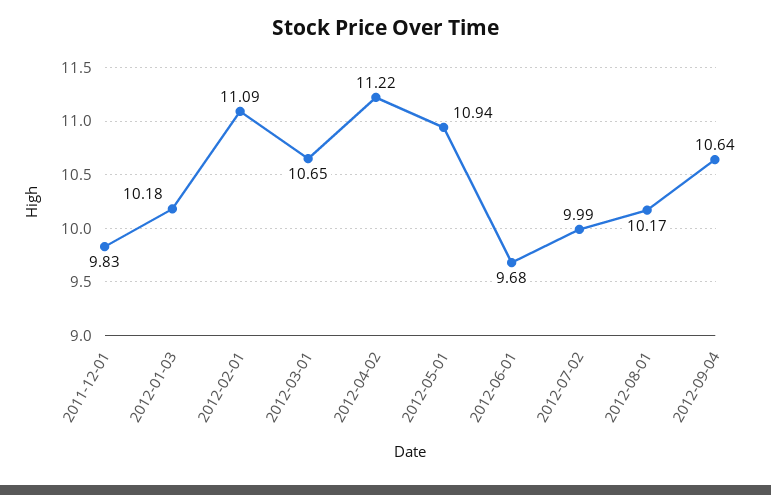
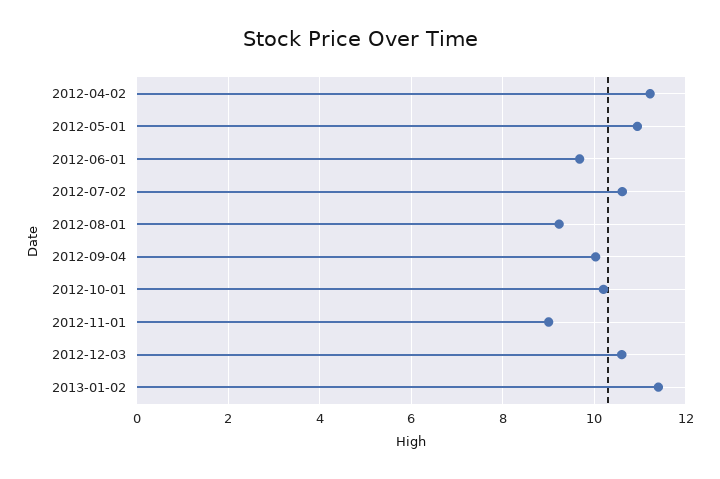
2011-12-01: 9.83 -> none
2012-01-03: 10.18 -> none
2012-02-01: 11.09 -> none
2012-03-01: 10.65 -> none
2012-07-02: 9.99 -> 10.6
2012-08-01: 10.17 -> 9.2
2012-09-04: 10.64 -> 10
2012-10-01: none -> 10.2
2012-11-01: none -> 9
2012-12-03: none -> 10.6
2013-01-02: none -> 11.4

